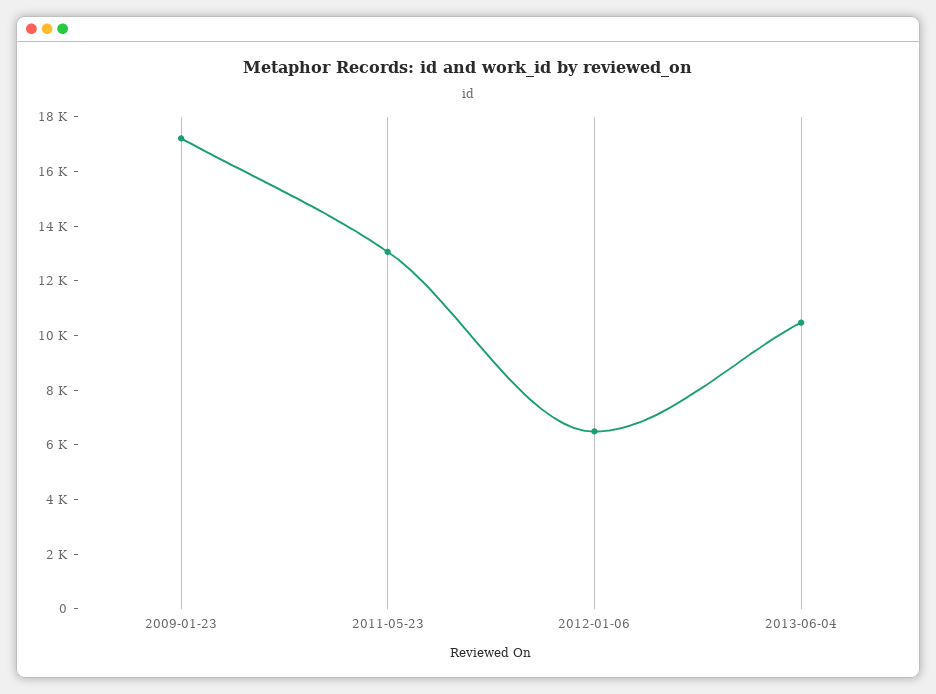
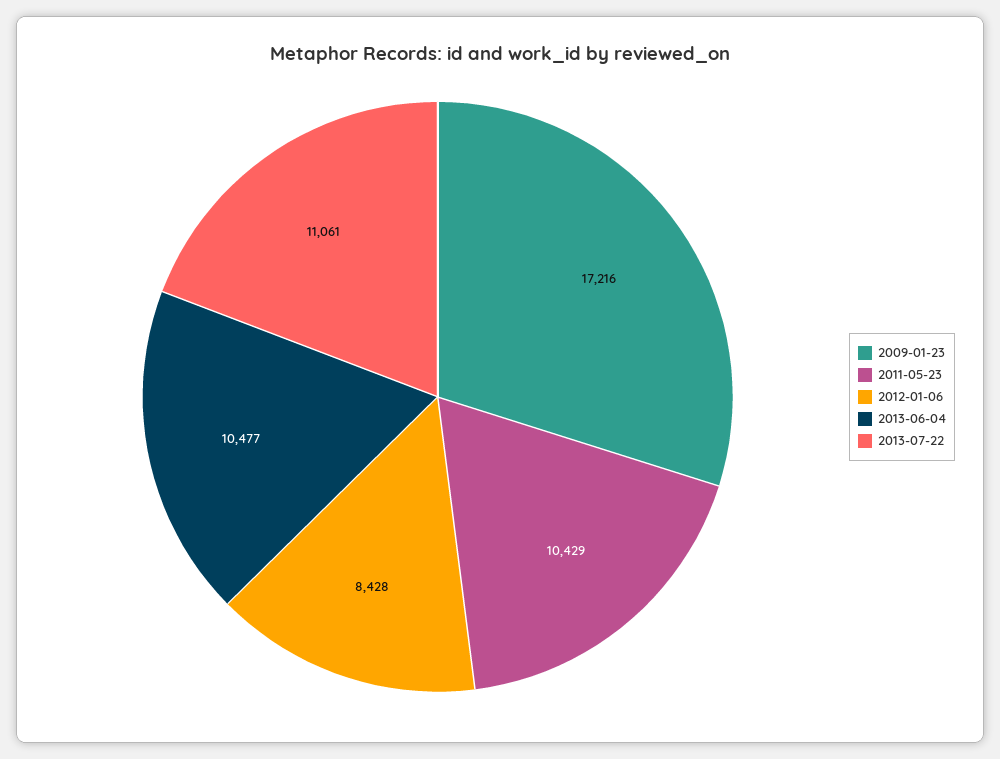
2011-05-23: 13000 -> 10429
2012-01-06: 6500 -> 8428
2013-07-22: none -> 11061

